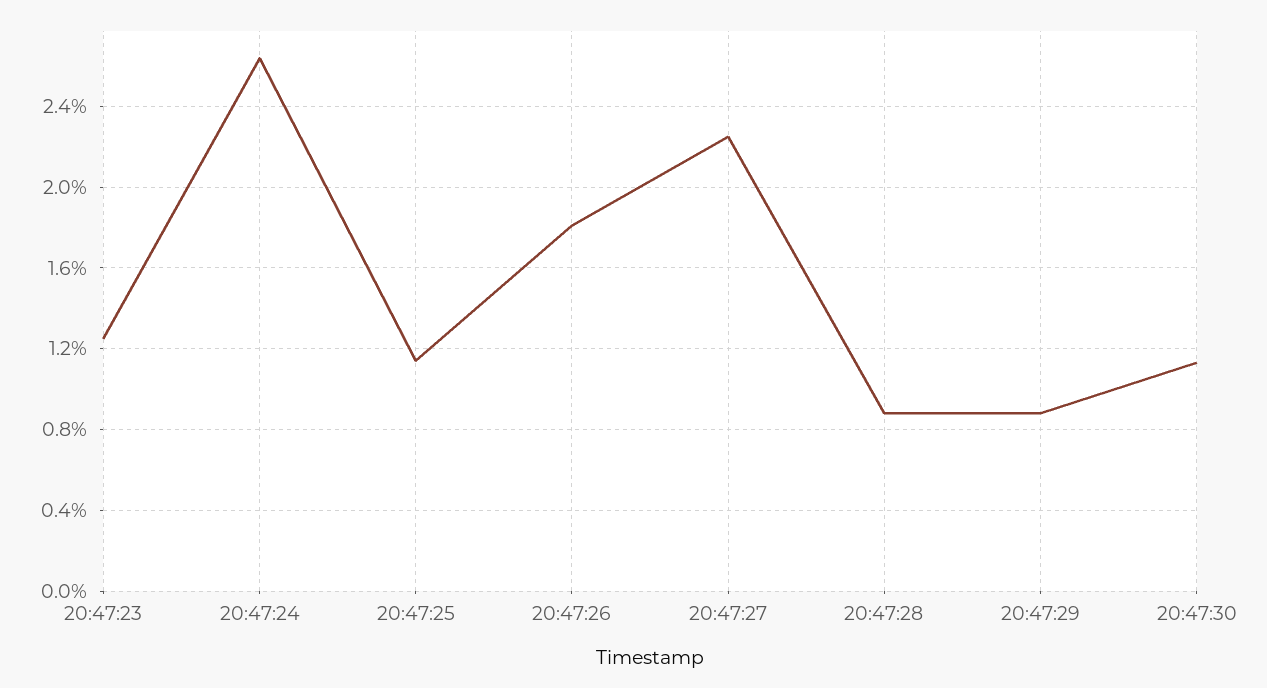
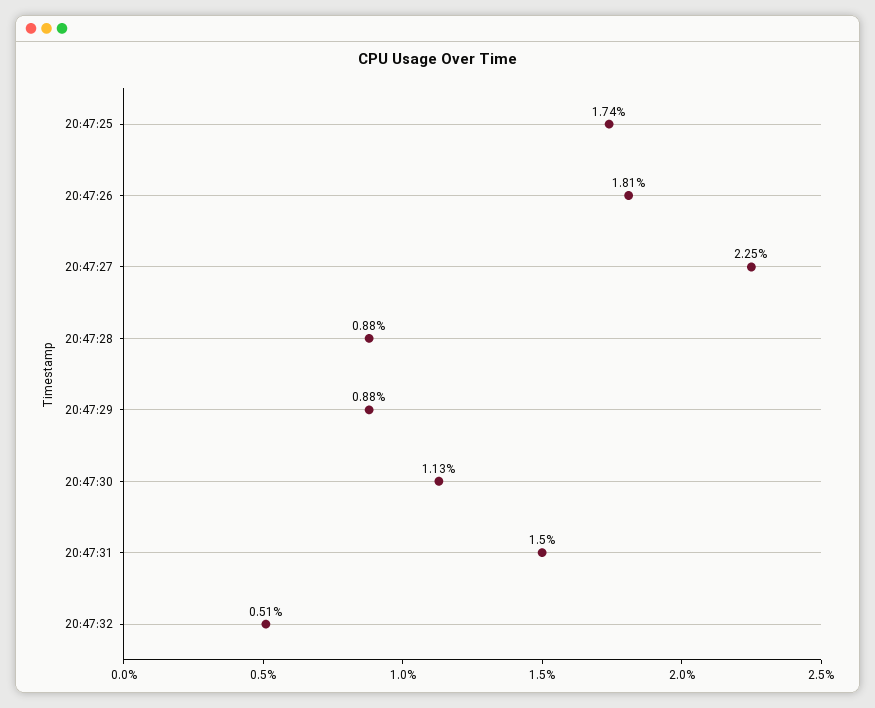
20:47:23: 1.25 -> none
20:47:24: 2.65 -> none
20:47:25: 1.15 -> 1.74
20:47:31: none -> 1.5
20:47:32: none -> 0.51

